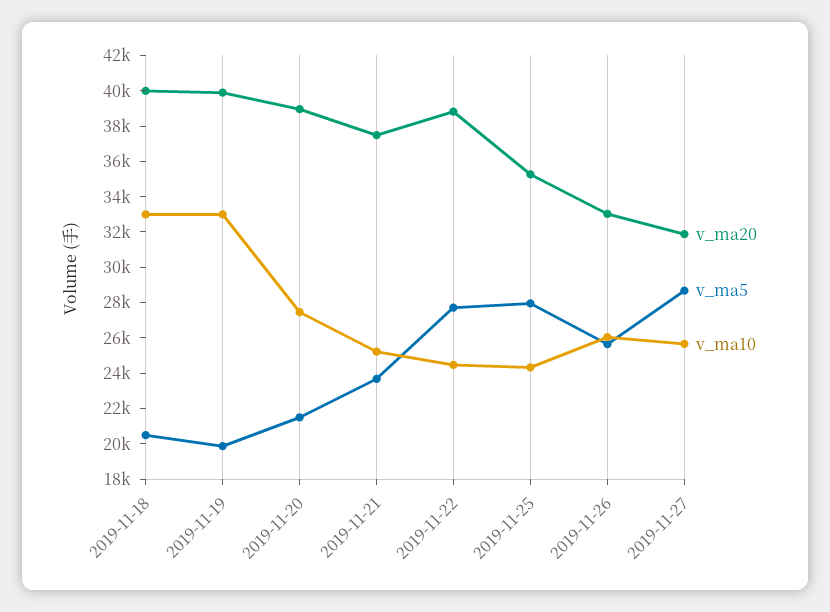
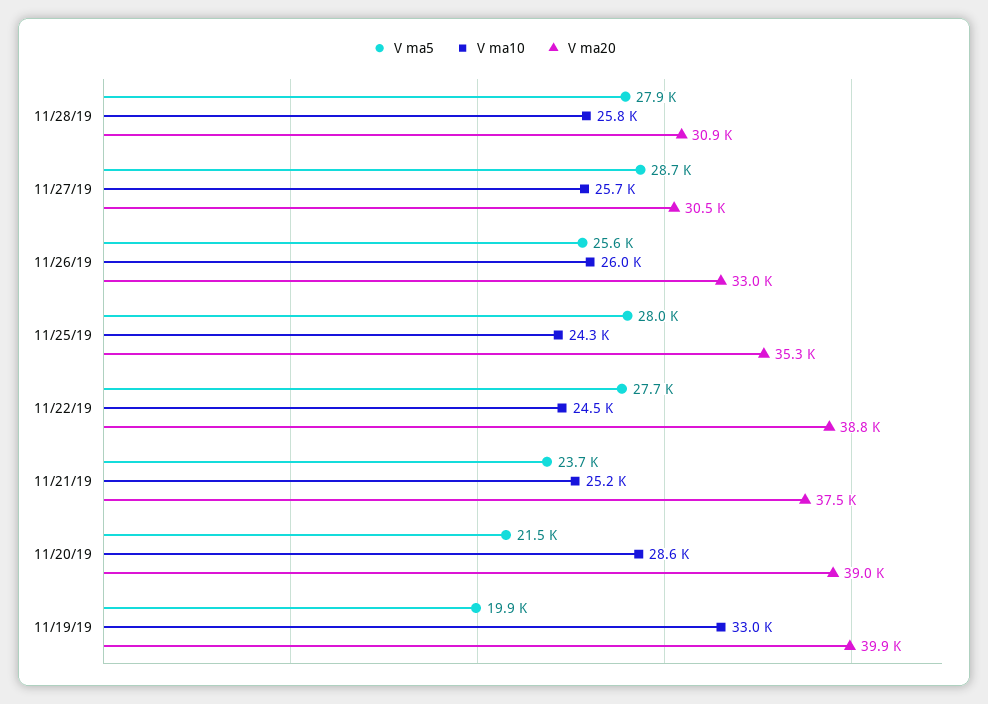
v_ma20, 2019-11-18: 40000 -> none
v_ma5, 2019-11-18: 20500 -> none
v_ma10, 2019-11-18: 33000 -> none
v_ma10, 2019-11-20: 27500 -> 28600
v_ma20, 2019-11-27: 32000 -> 30500
v_ma5, 11/28/19: none -> 27900
v_ma10, 11/28/19: none -> 25800
v_ma20, 11/28/19: none -> 30900

